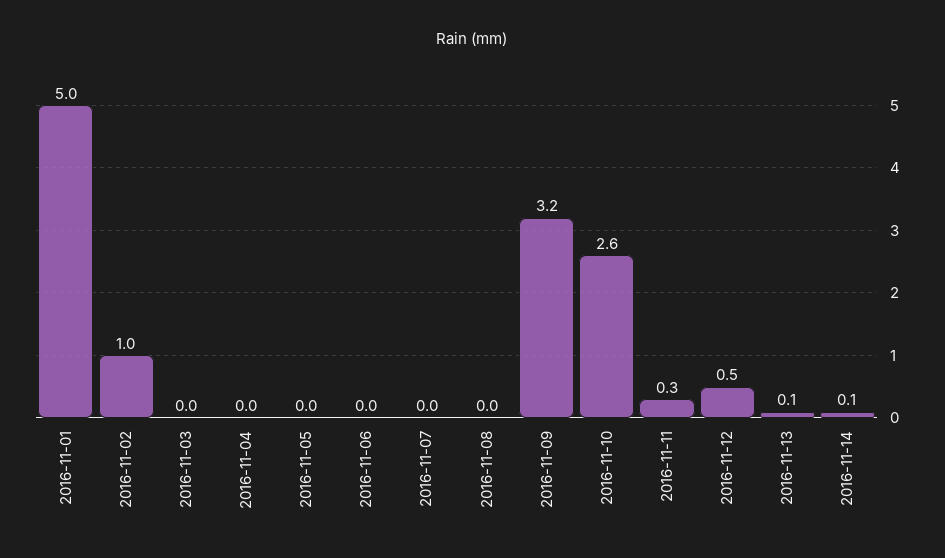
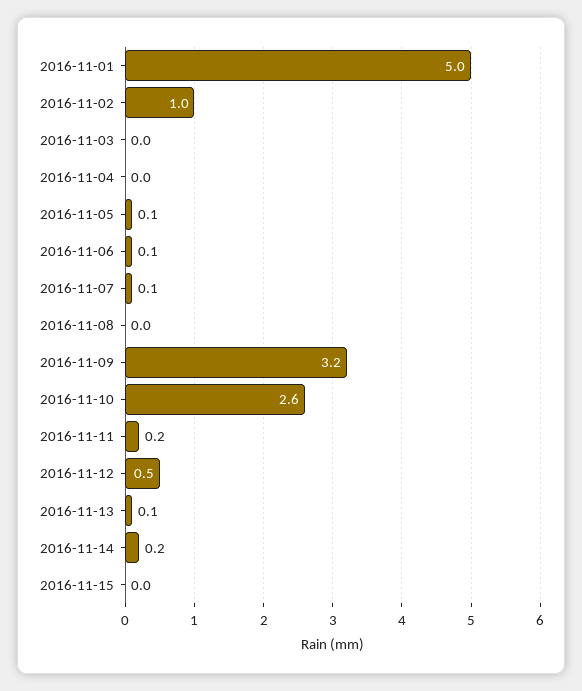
2016-11-05: 0 -> 0.1
2016-11-06: 0 -> 0.1
2016-11-07: 0 -> 0.1
2016-11-11: 0.3 -> 0.2
2016-11-14: 0.1 -> 0.2
2016-11-15: none -> 0

